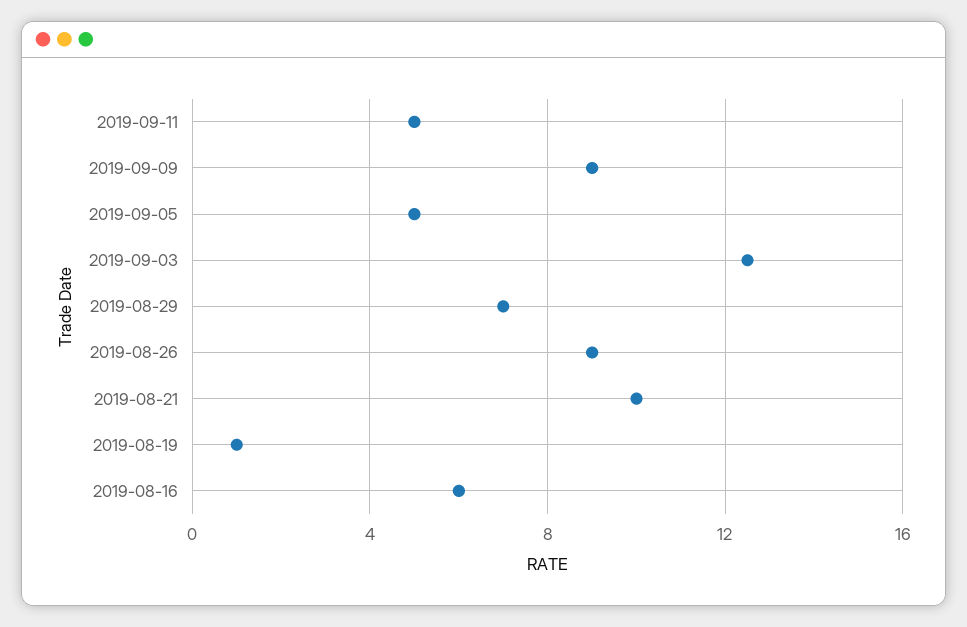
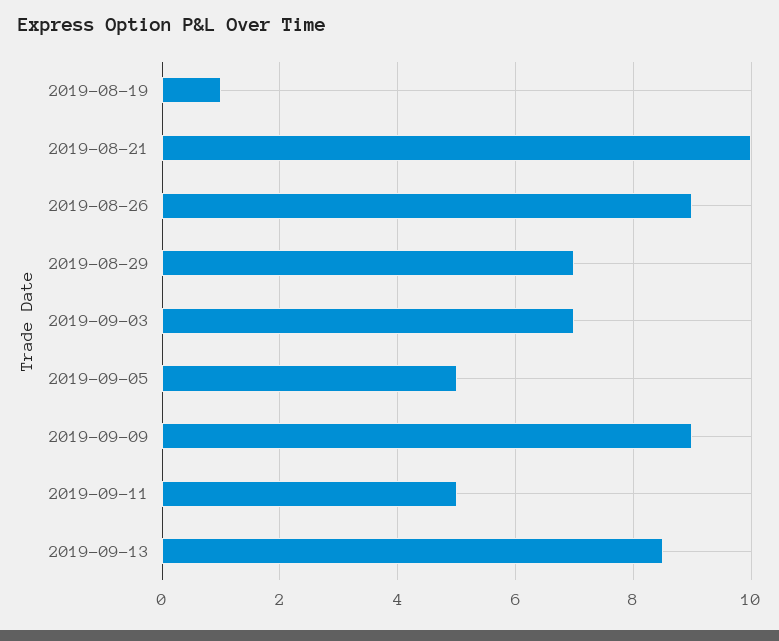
2019-09-03: 12.5 -> 7
2019-08-16: 6 -> none
2019-09-13: none -> 8.5

